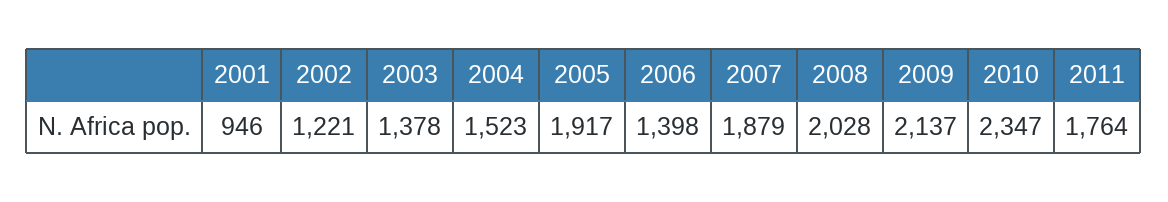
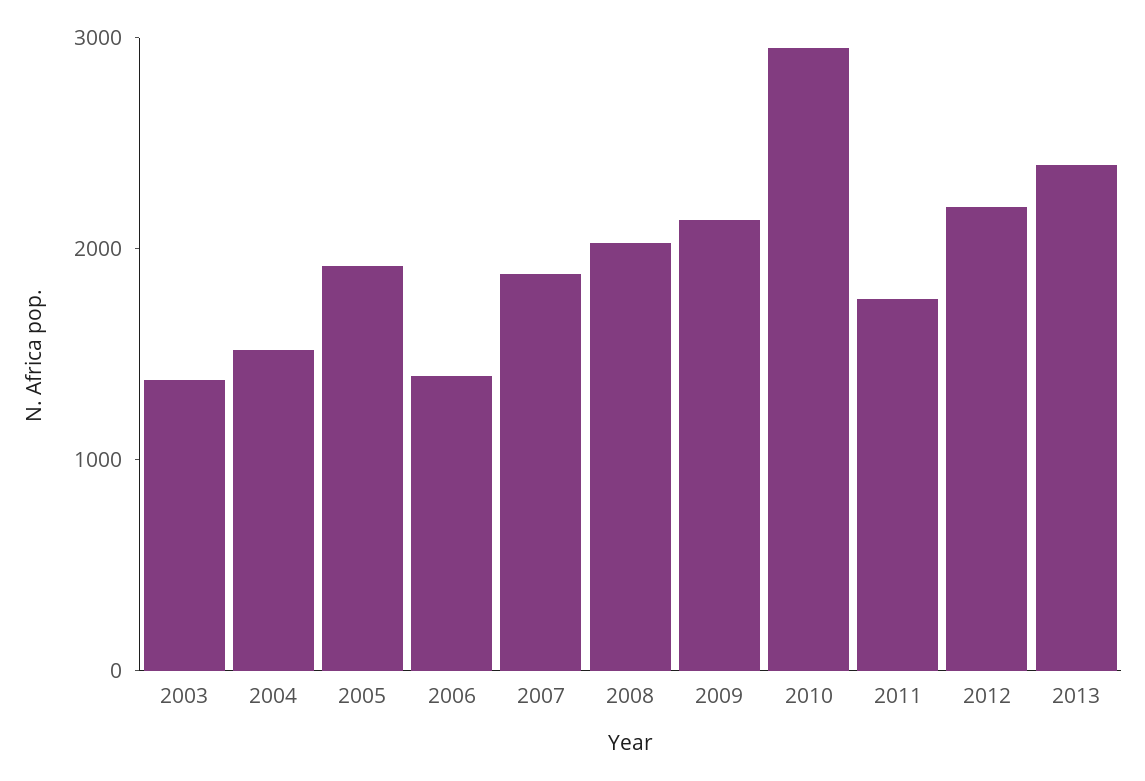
2001: 946 -> none
2002: 1221 -> none
2010: 2347 -> 3000
2012: none -> 2200
2013: none -> 2400

